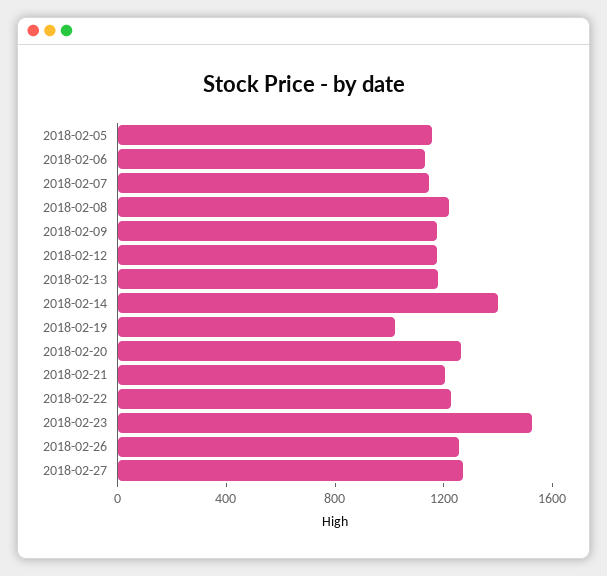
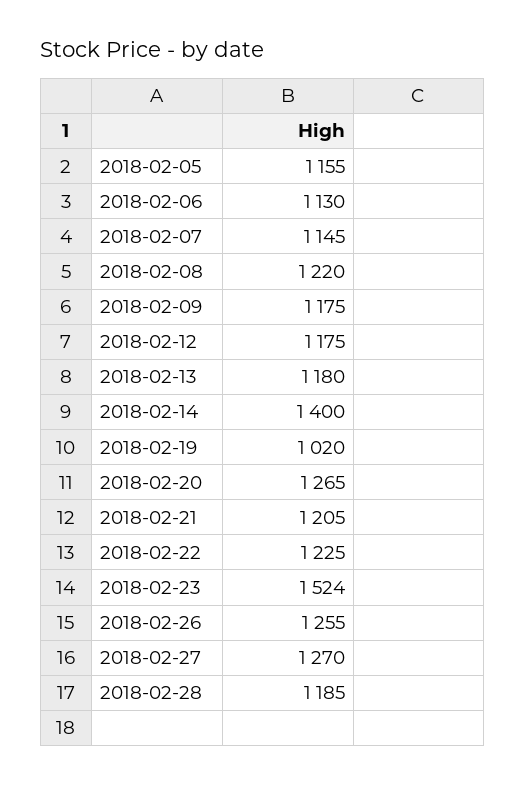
2018-02-28: none -> 1185

